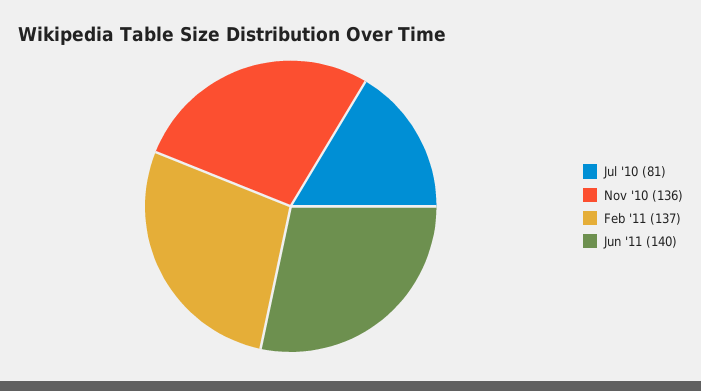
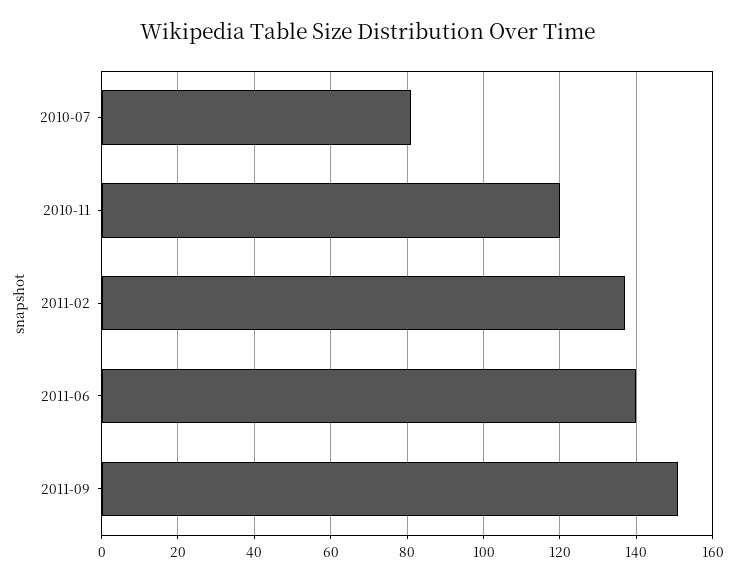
Nov '10: 136 -> 120
2011-09: none -> 150

